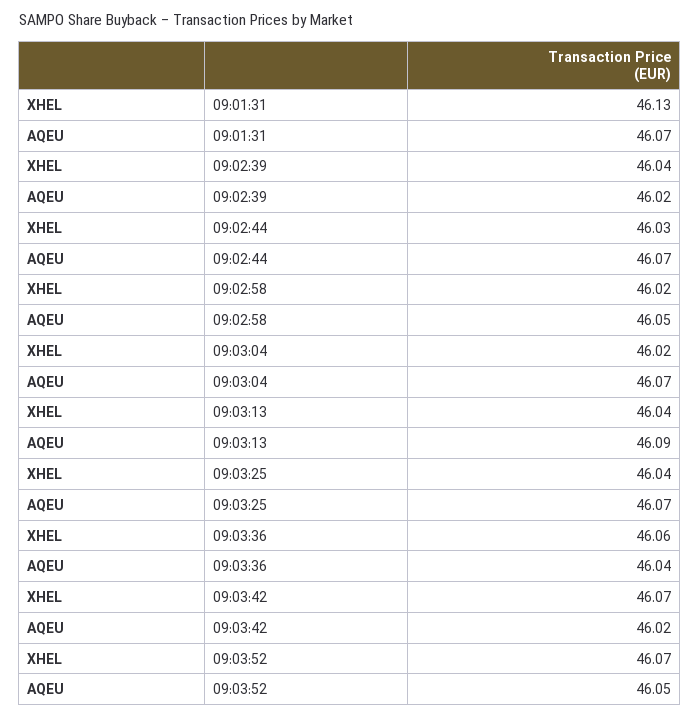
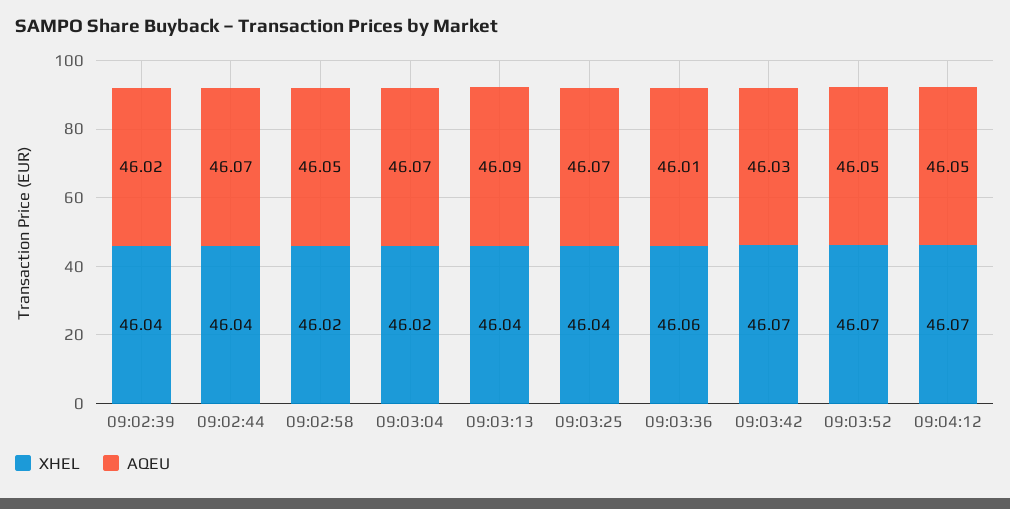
XHEL, 09:01:31: 46.13 -> none
AQEU, 09:01:31: 46.07 -> none
XHEL, 09:02:44: 46.03 -> 46.04
AQEU, 09:03:36: 46.04 -> 46.01
AQEU, 09:03:42: 46.02 -> 46.03
XHEL, 09:04:12: none -> 46.07
AQEU, 09:04:12: none -> 46.05

